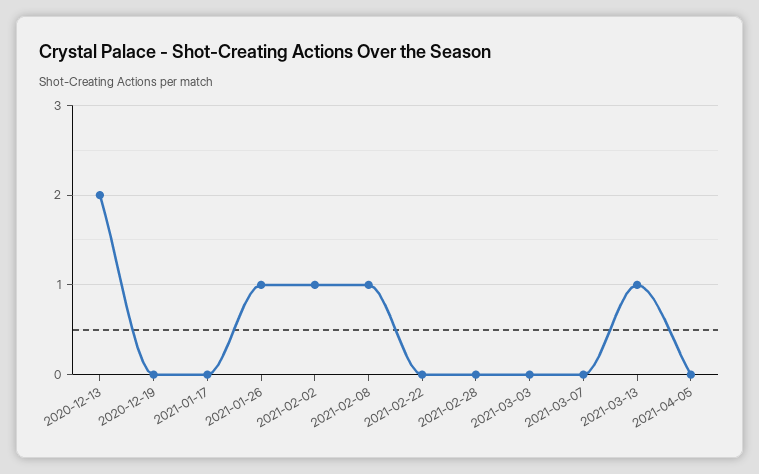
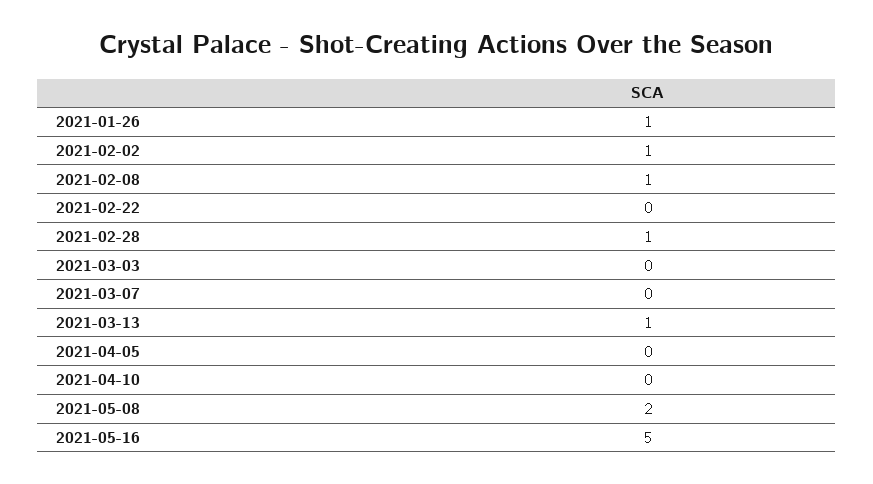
2020-12-13: 2 -> none
2020-12-19: 0 -> none
2021-01-17: 0 -> none
2021-02-28: 0 -> 1
2021-04-10: none -> 0
2021-05-08: none -> 2
2021-05-16: none -> 5

